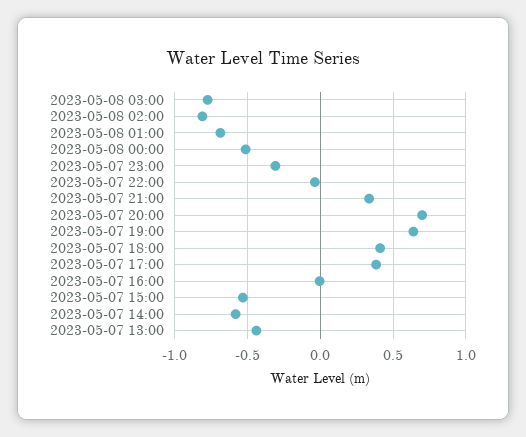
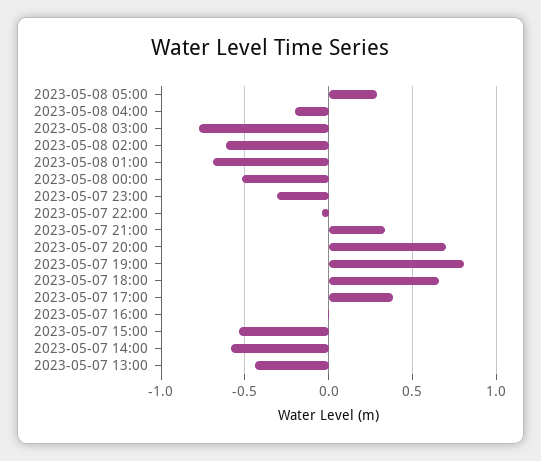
2023-05-08 02:00: -0.8 -> -0.6
2023-05-07 19:00: 0.65 -> 0.8
2023-05-07 18:00: 0.4 -> 0.65
2023-05-08 05:00: none -> 0.3
2023-05-08 04:00: none -> -0.2

